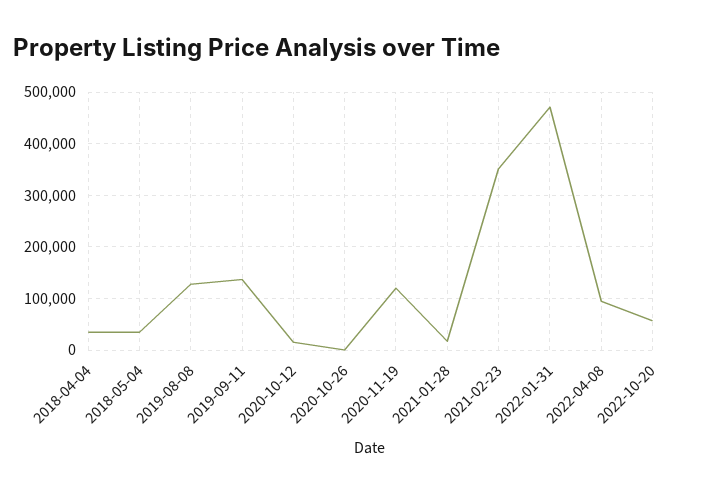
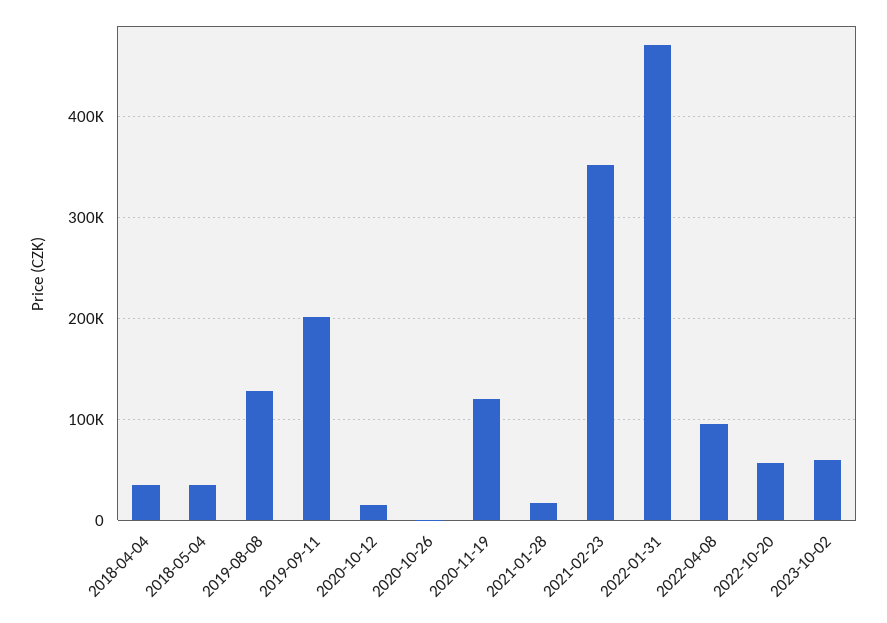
2019-09-11: 140000 -> 200000
2023-10-02: none -> 60000

